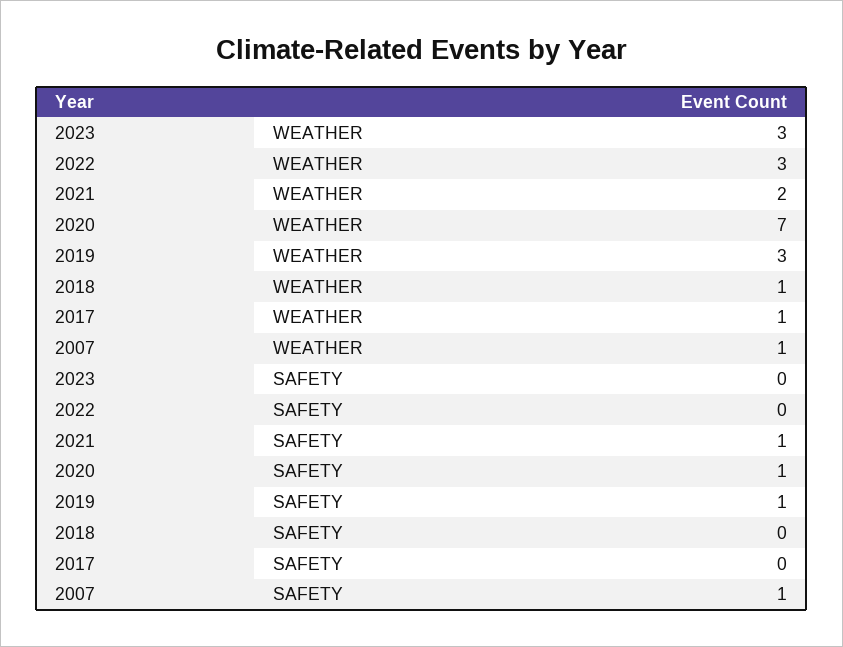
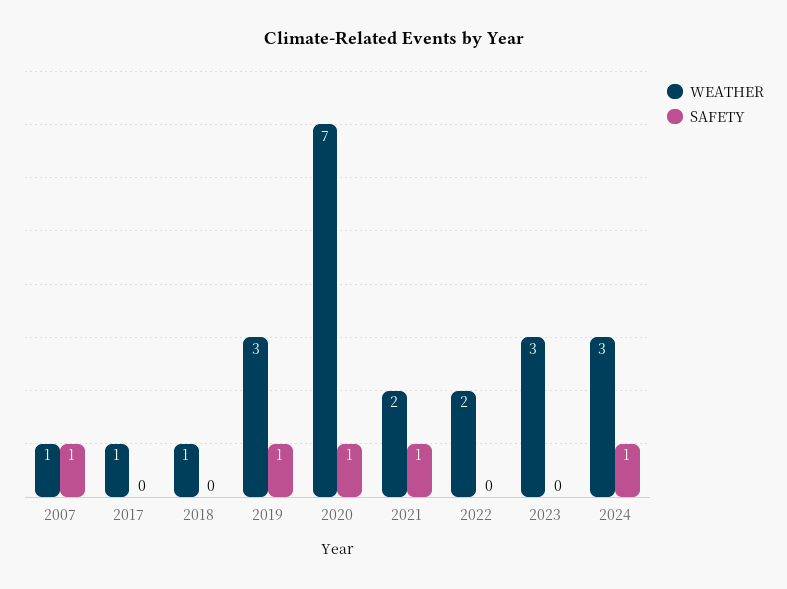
WEATHER, 2022: 3 -> 2
WEATHER, 2024: none -> 3
SAFETY, 2024: none -> 1

